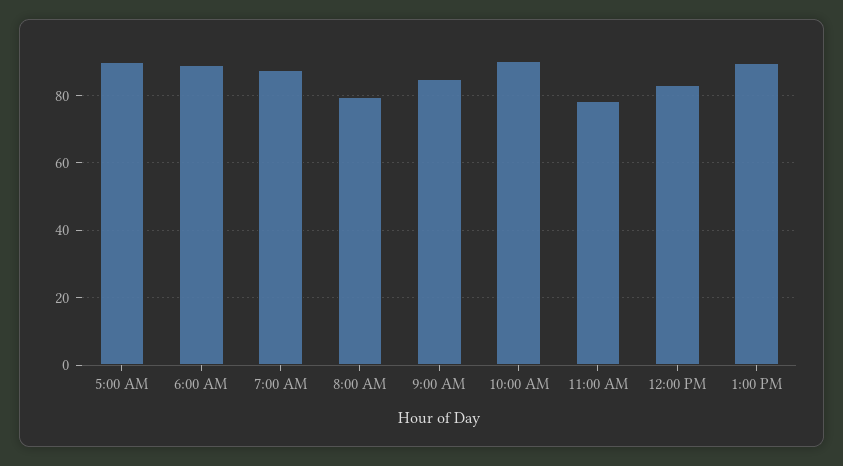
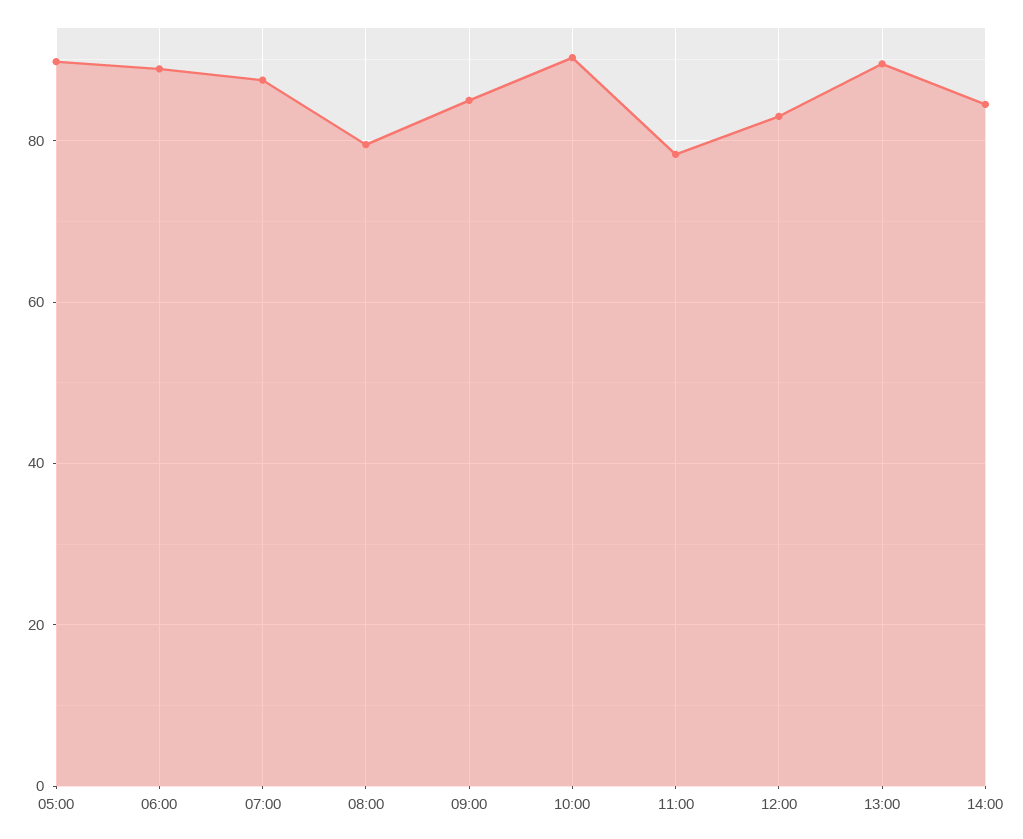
14:00: none -> 84

